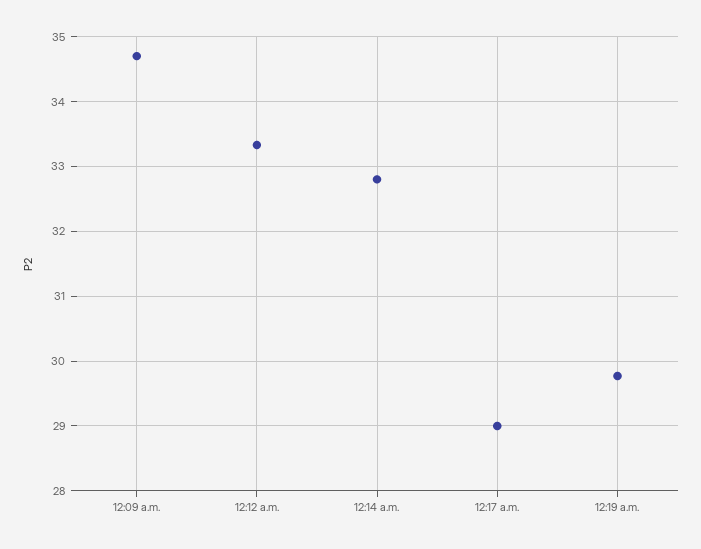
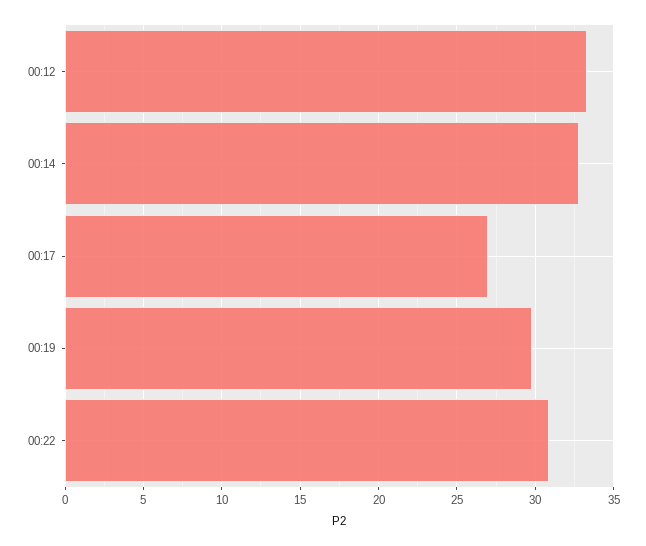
12:09 a.m.: 34.7 -> none
12:17 a.m.: 29 -> 27
00:22: none -> 31

